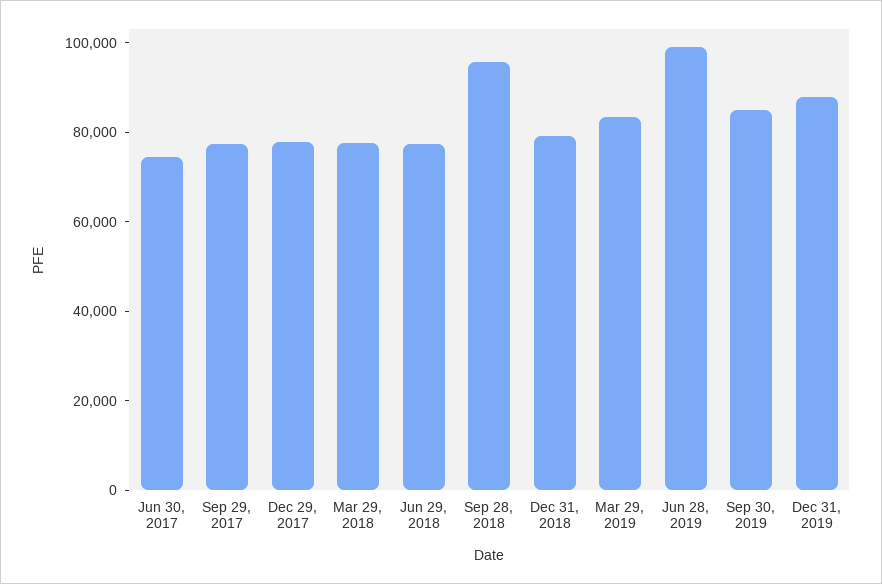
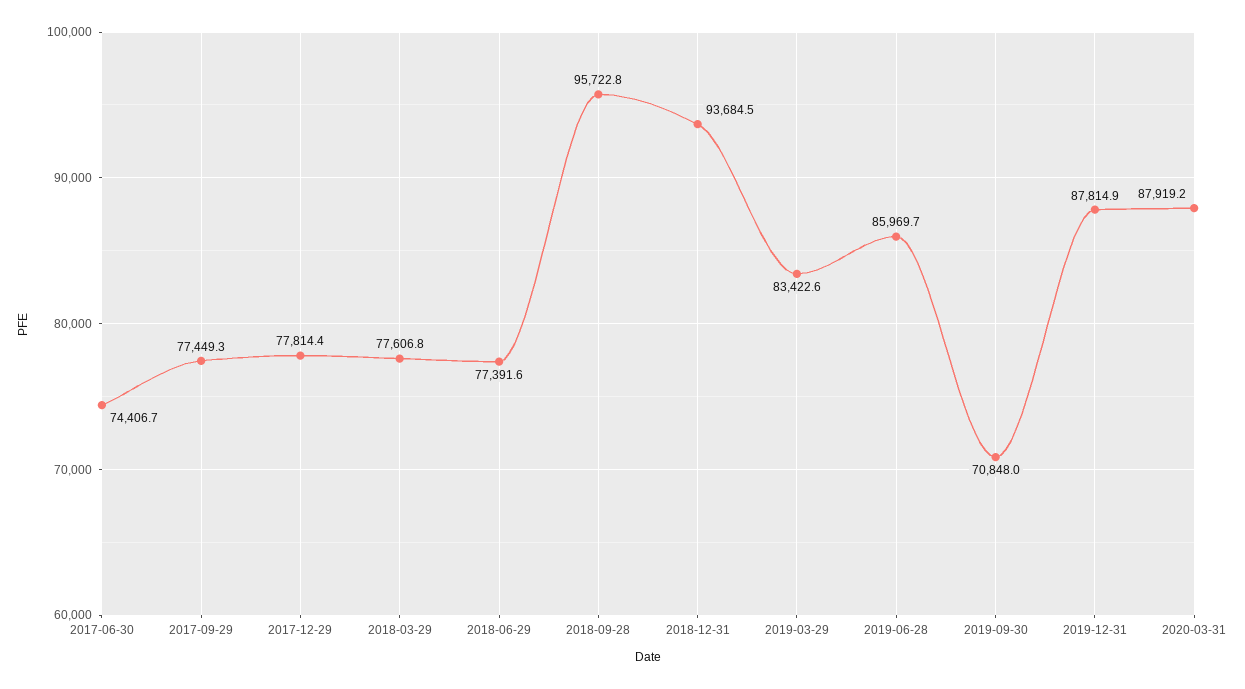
Dec 31, 2018: 80000 -> 93684.5
Jun 28, 2019: 100000 -> 85969.7
Sep 30, 2019: 85000 -> 70848
2020-03-31: none -> 87919.2

